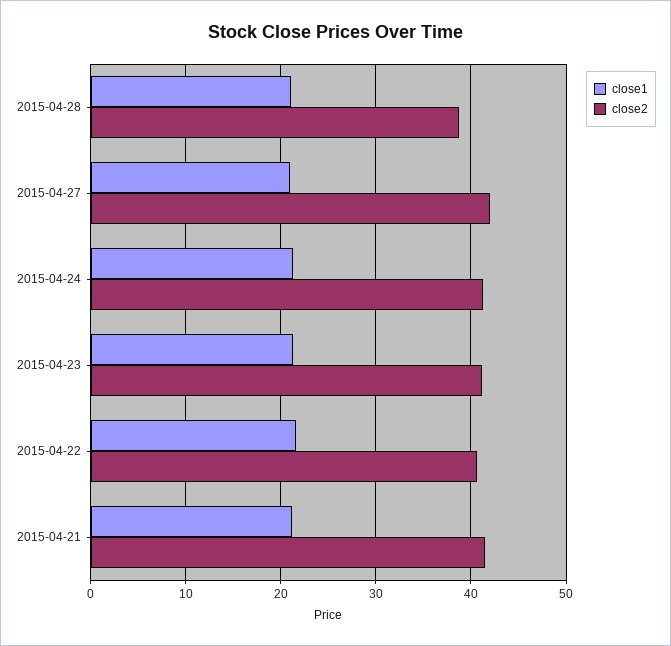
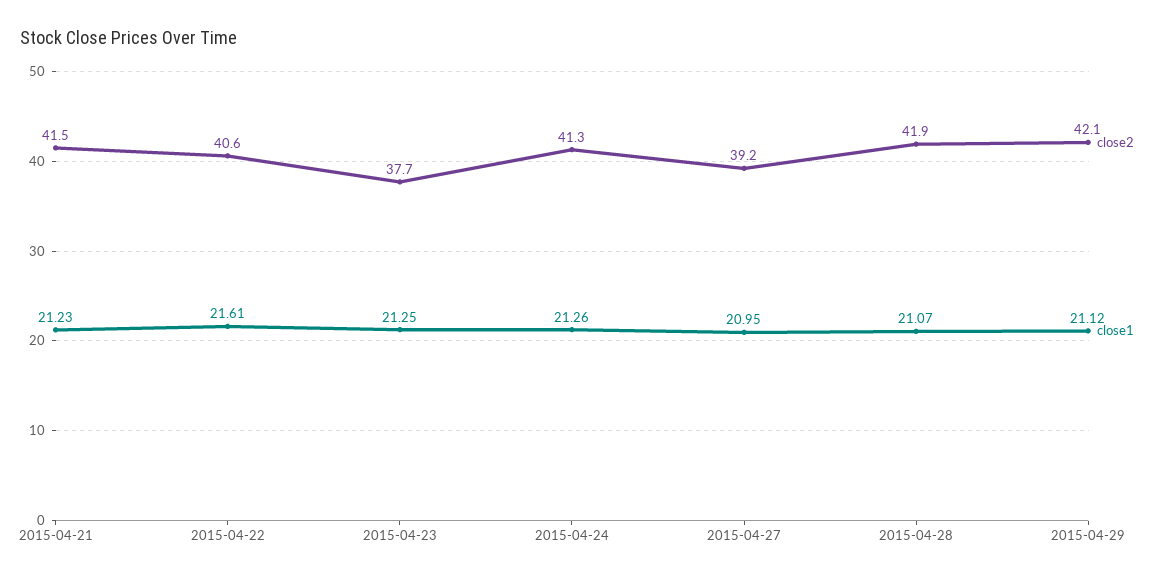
close2, 2015-04-28: 39 -> 41.9
close2, 2015-04-27: 42 -> 39.2
close2, 2015-04-23: 41 -> 37.7
close2, 2015-04-29: none -> 42.1
close1, 2015-04-29: none -> 21.12

